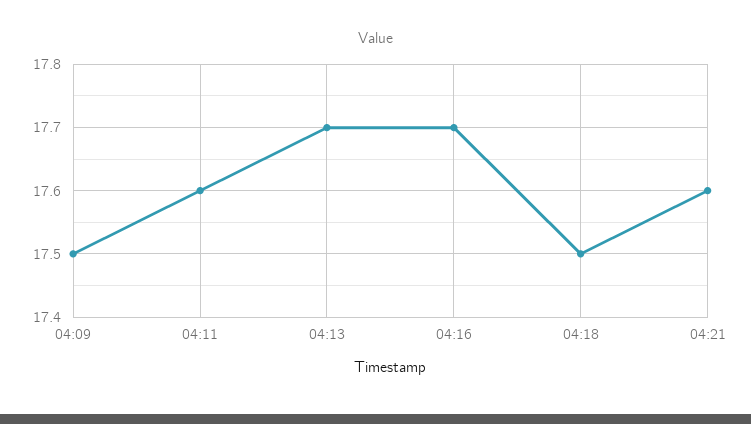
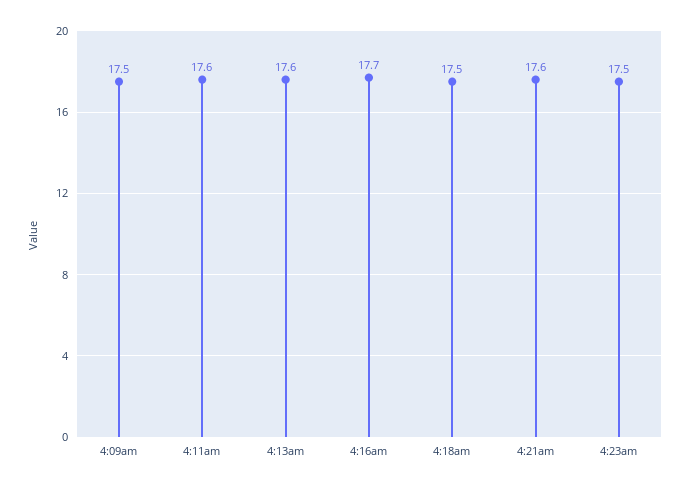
04:13: 17.7 -> 17.6
4:23am: none -> 17.5

